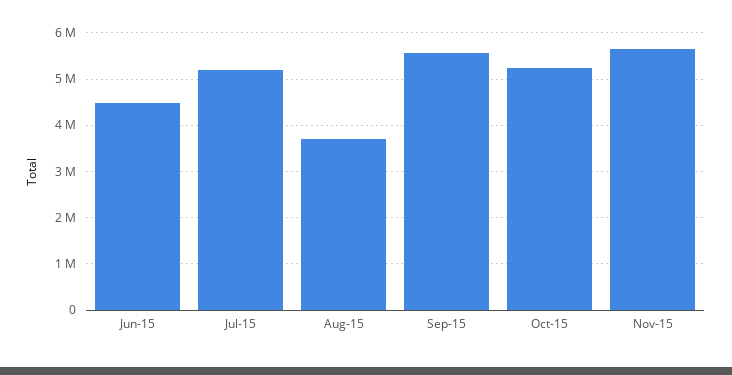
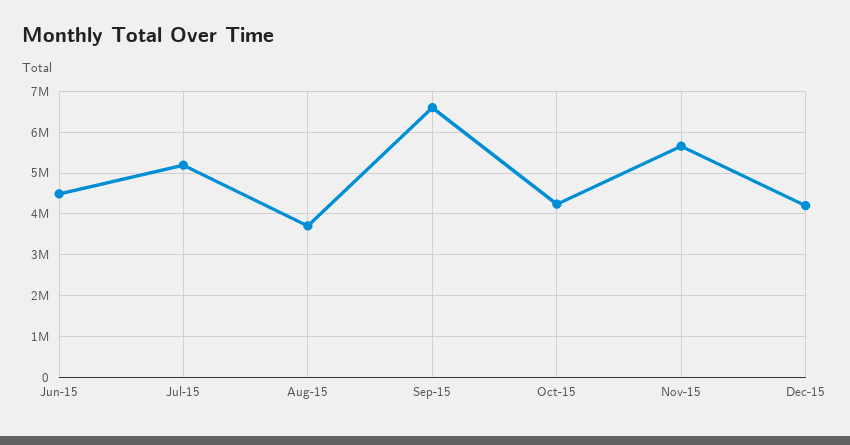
Sep-15: 5600000 -> 6600000
Oct-15: 5200000 -> 4200000
Dec-15: none -> 4200000

